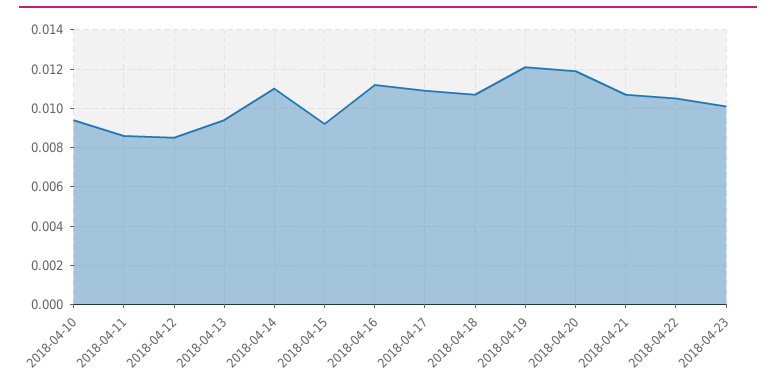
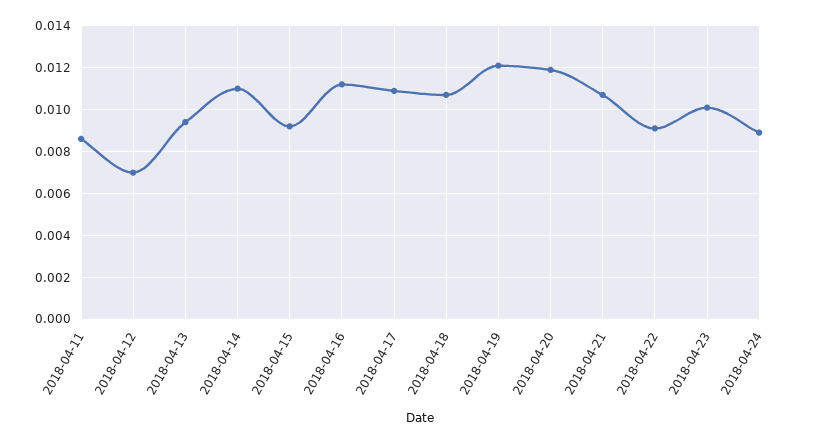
2018-04-10: 0.0095 -> none
2018-04-12: 0.0085 -> 0.007
2018-04-22: 0.0105 -> 0.009
2018-04-24: none -> 0.009

